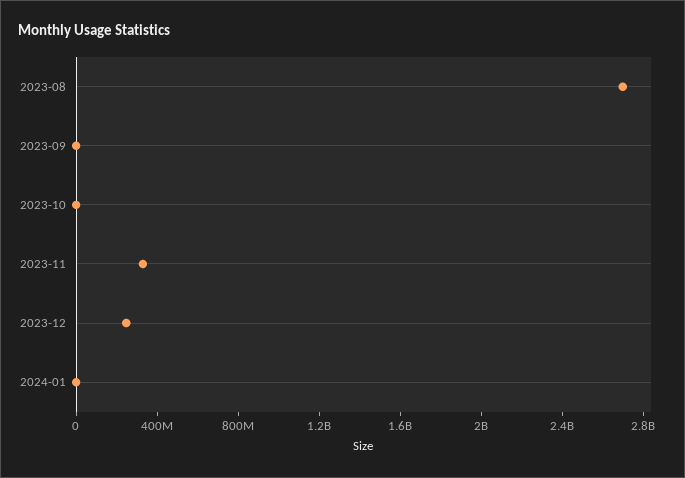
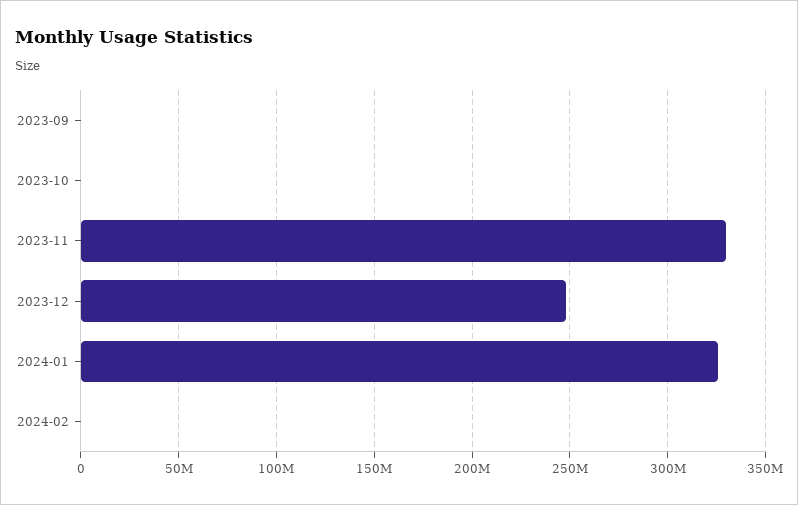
2023-08: 2700000000 -> none
2024-01: 0 -> 325000000
2024-02: none -> 0

